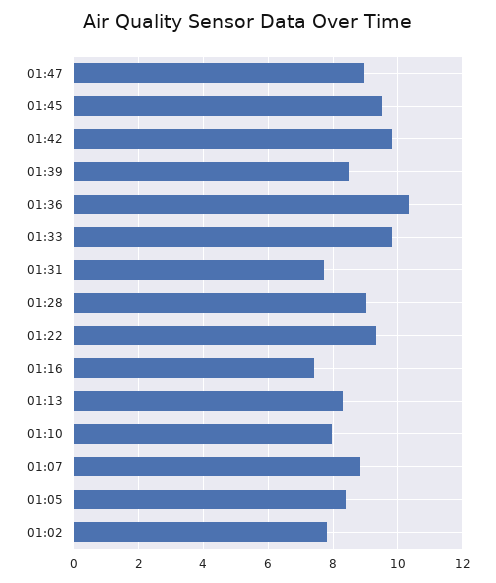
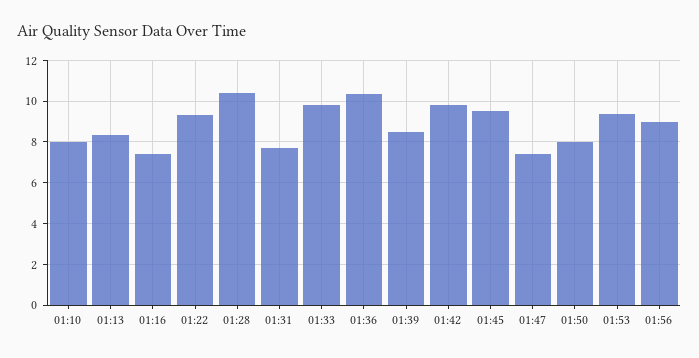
01:47: 9 -> 7.5
01:28: 9 -> 10.5
01:07: 8.8 -> none
01:05: 8.4 -> none
01:02: 7.8 -> none
01:50: none -> 8
01:53: none -> 9.5
01:56: none -> 9

